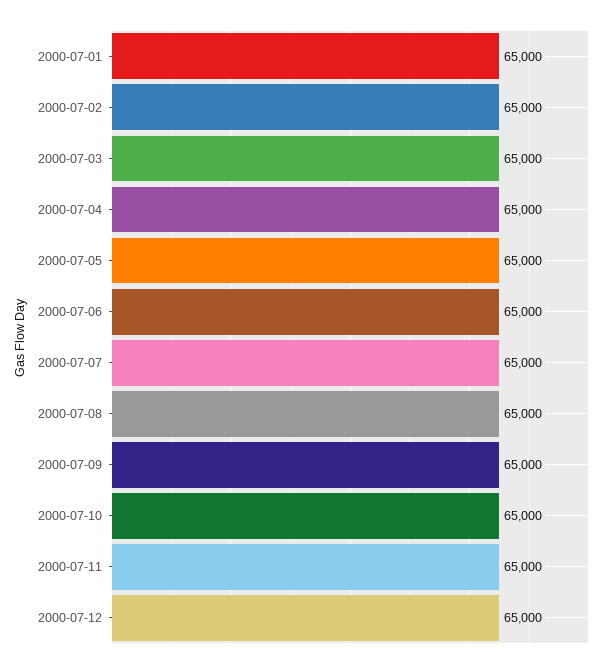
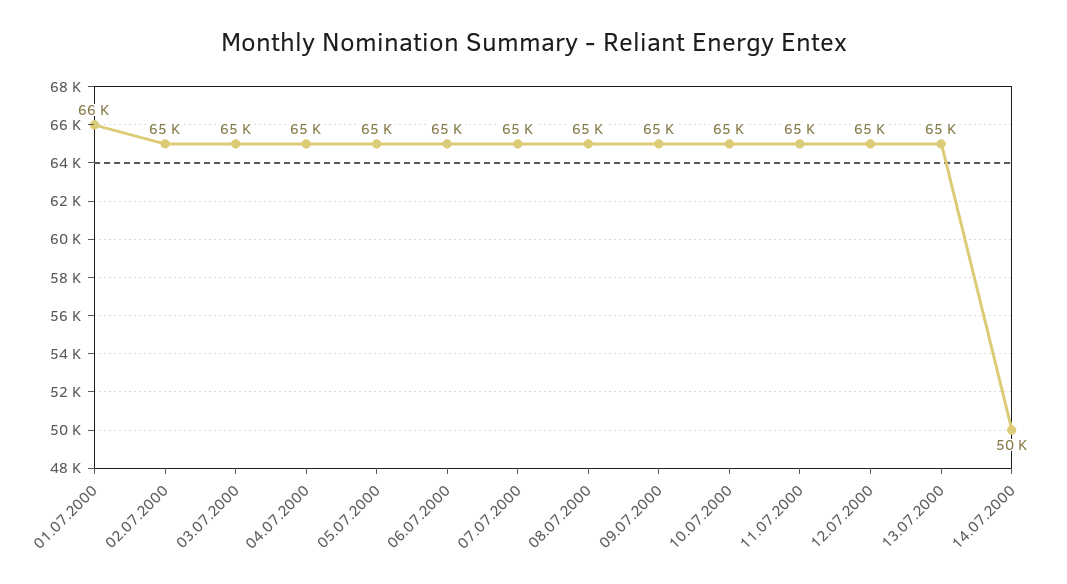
2000-07-01: 65000 -> 66000
13.07.2000: none -> 65000
14.07.2000: none -> 50000

